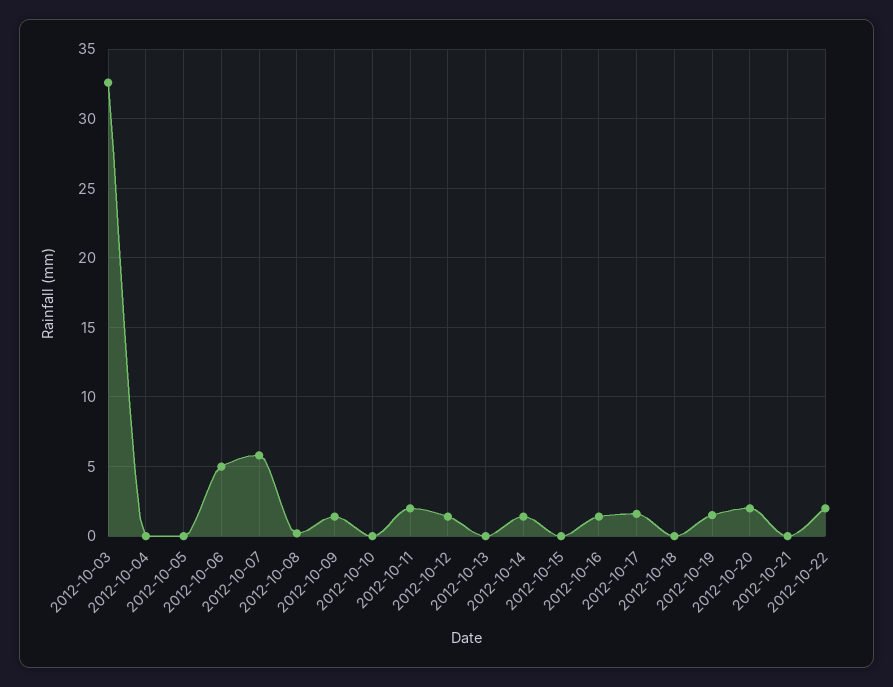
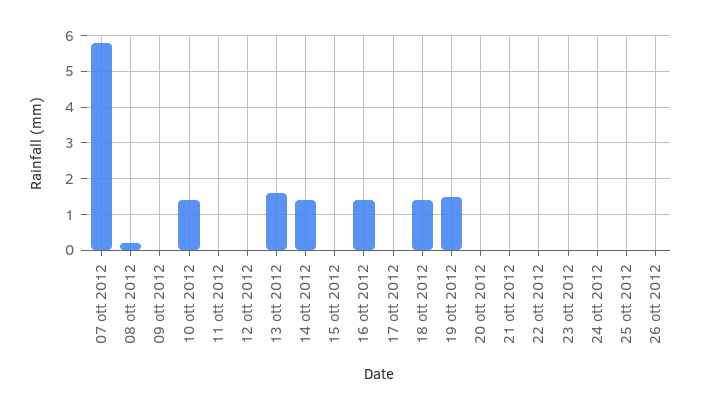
2012-10-03: 32.5 -> none
2012-10-04: 0 -> none
2012-10-05: 0 -> none
2012-10-06: 5 -> none
2012-10-09: 1.5 -> 0
2012-10-10: 0 -> 1.5
2012-10-11: 2 -> 0
2012-10-12: 1.5 -> 0
2012-10-13: 0 -> 1.5
2012-10-17: 1.5 -> 0
2012-10-18: 0 -> 1.5
2012-10-20: 2 -> 0
2012-10-22: 2 -> 0
23 ott 2012: none -> 0
24 ott 2012: none -> 0
25 ott 2012: none -> 0
26 ott 2012: none -> 0

